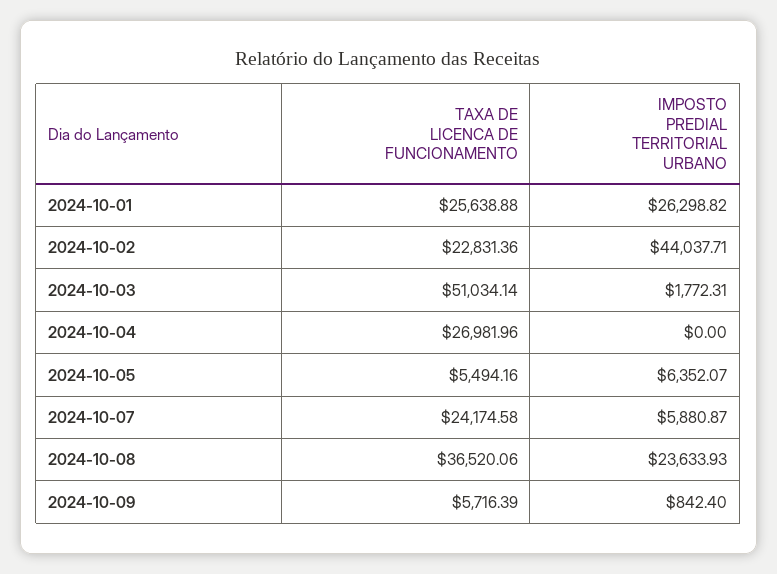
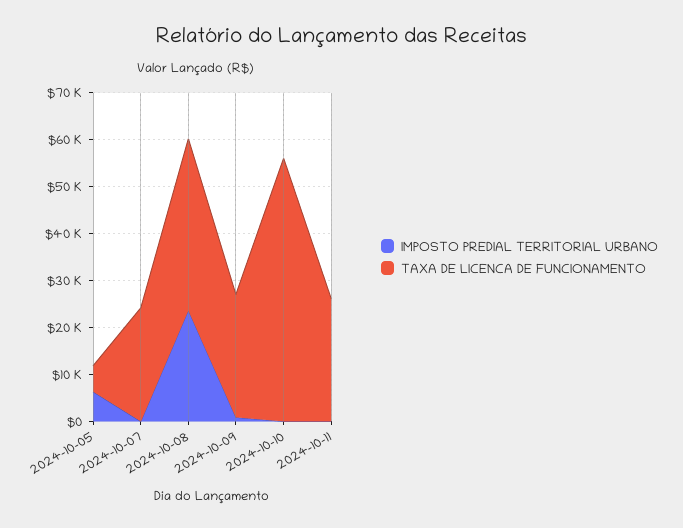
TAXA DE LICENCA DE FUNCIONAMENTO, 2024-10-01: 25638.88 -> none
IMPOSTO PREDIAL TERRITORIAL URBANO, 2024-10-01: 26298.82 -> none
TAXA DE LICENCA DE FUNCIONAMENTO, 2024-10-02: 22831.36 -> none
IMPOSTO PREDIAL TERRITORIAL URBANO, 2024-10-02: 44037.71 -> none
TAXA DE LICENCA DE FUNCIONAMENTO, 2024-10-03: 51034.14 -> none
IMPOSTO PREDIAL TERRITORIAL URBANO, 2024-10-03: 1772.31 -> none
TAXA DE LICENCA DE FUNCIONAMENTO, 2024-10-04: 26981.96 -> none
IMPOSTO PREDIAL TERRITORIAL URBANO, 2024-10-04: 0 -> none
IMPOSTO PREDIAL TERRITORIAL URBANO, 2024-10-07: 5880.87 -> 0
TAXA DE LICENCA DE FUNCIONAMENTO, 2024-10-09: 5716.39 -> 26000
IMPOSTO PREDIAL TERRITORIAL URBANO, 2024-10-10: none -> 0
TAXA DE LICENCA DE FUNCIONAMENTO, 2024-10-10: none -> 56000
IMPOSTO PREDIAL TERRITORIAL URBANO, 2024-10-11: none -> 0
TAXA DE LICENCA DE FUNCIONAMENTO, 2024-10-11: none -> 26000

